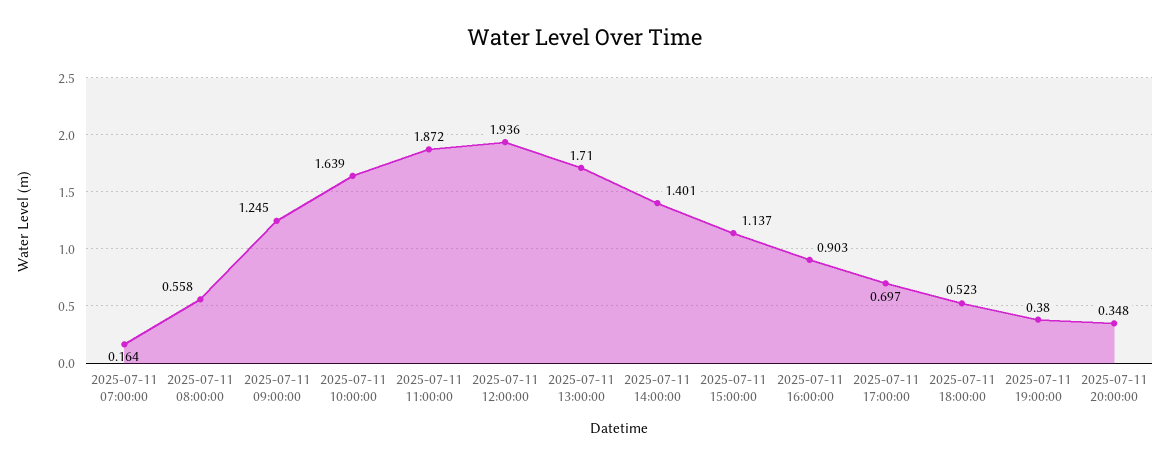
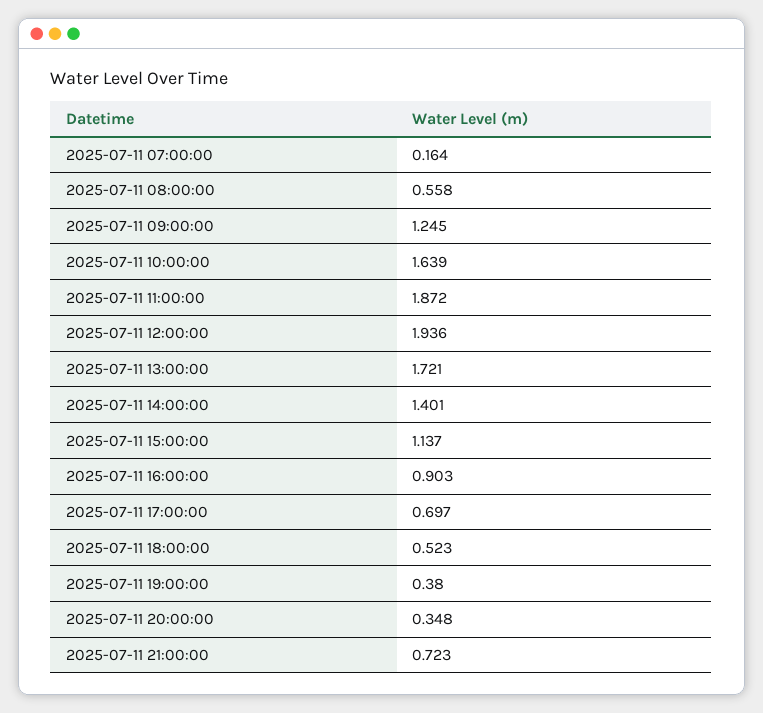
2025-07-11 13:00:00: 1.71 -> 1.721
2025-07-11 21:00:00: none -> 0.723

